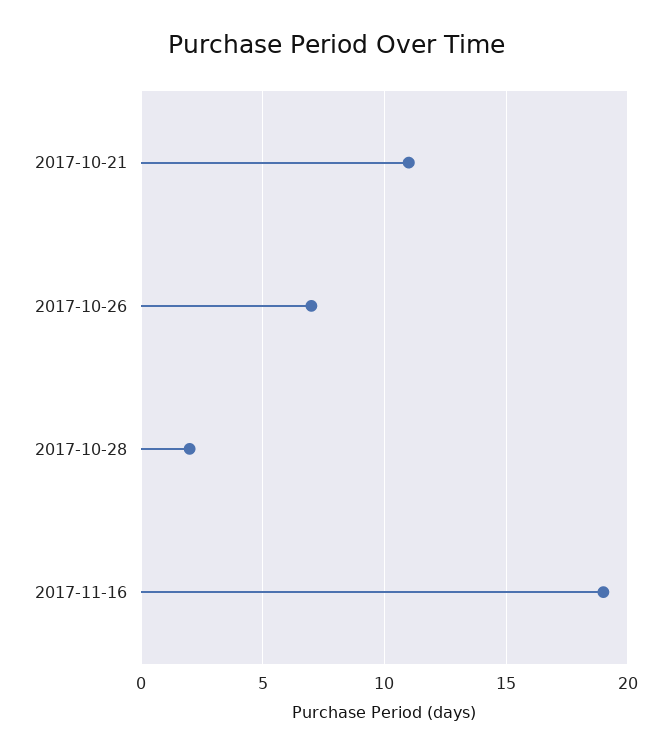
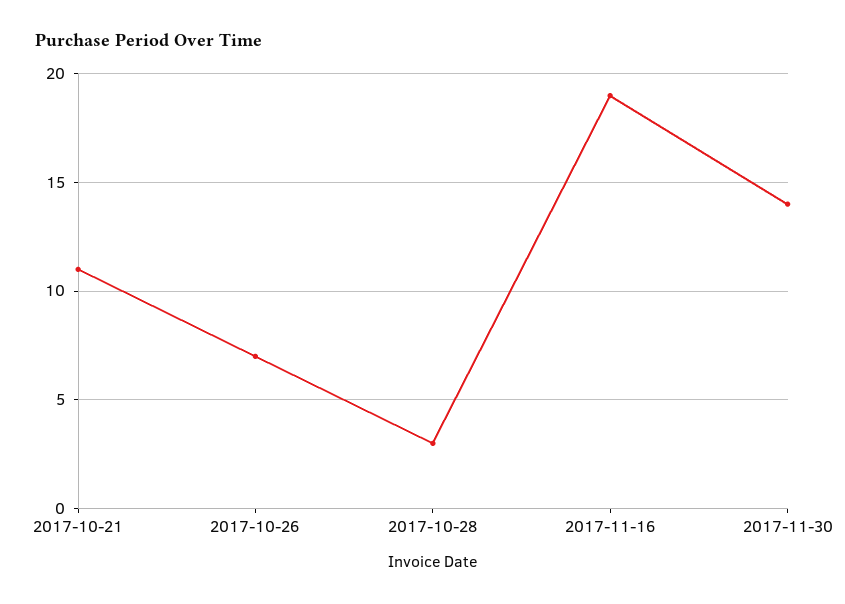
2017-10-28: 2 -> 3
2017-11-30: none -> 14

